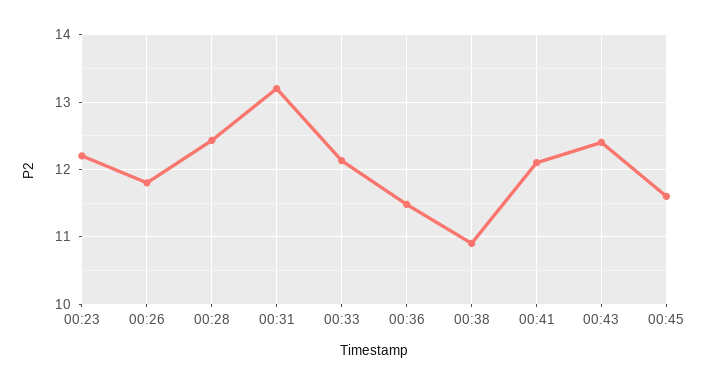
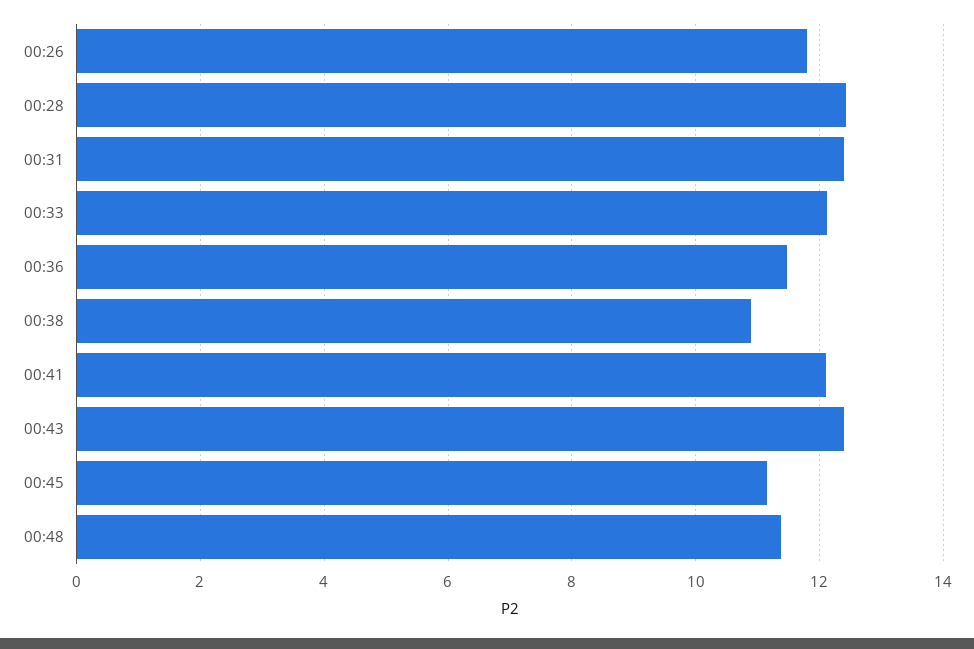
00:23: 12.2 -> none
00:31: 13.2 -> 12.4
00:45: 11.6 -> 11.2
00:48: none -> 11.4

